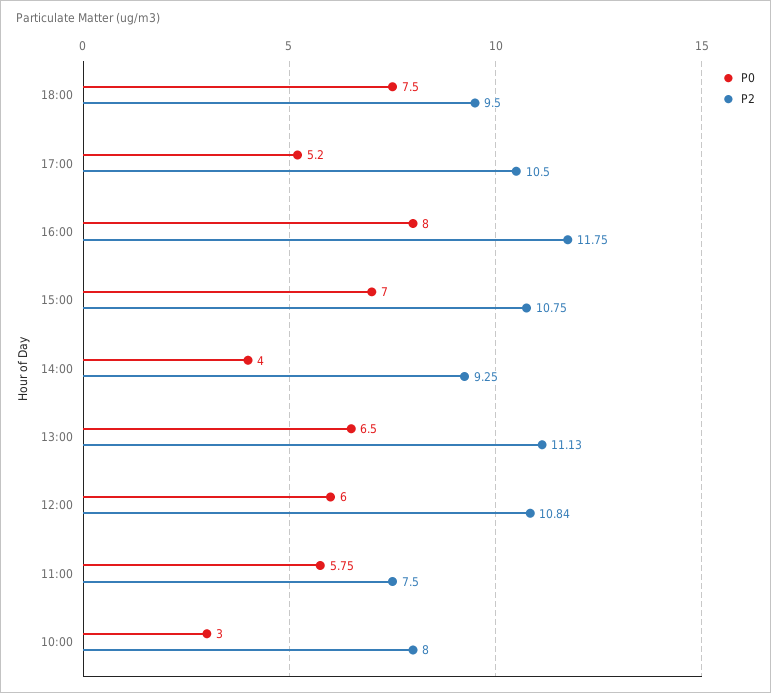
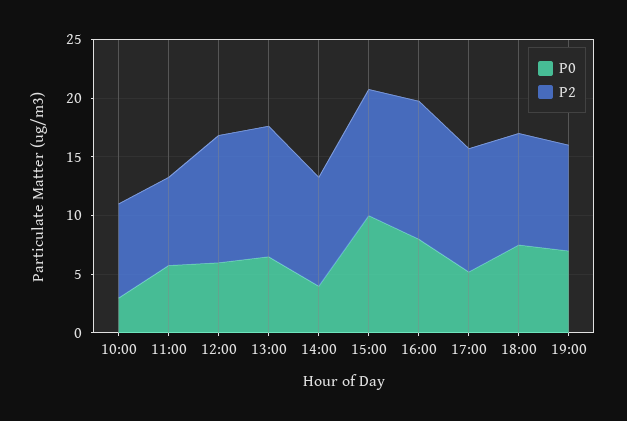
P0, 15:00: 7 -> 10
P0, 19:00: none -> 7
P2, 19:00: none -> 9

